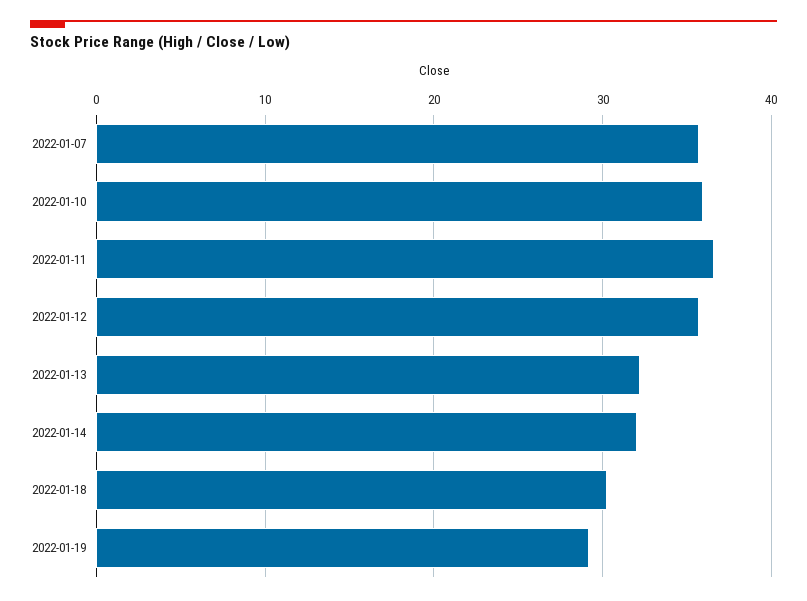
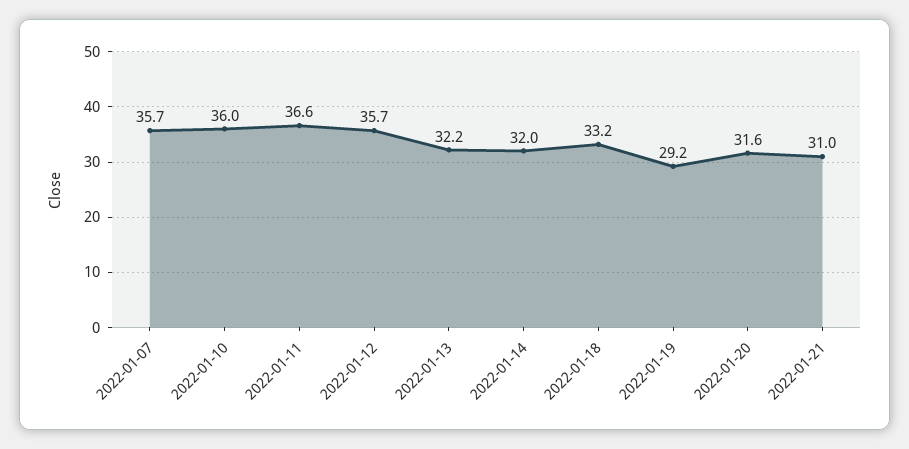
2022-01-18: 30 -> 33.2
2022-01-20: none -> 31.6
2022-01-21: none -> 31

